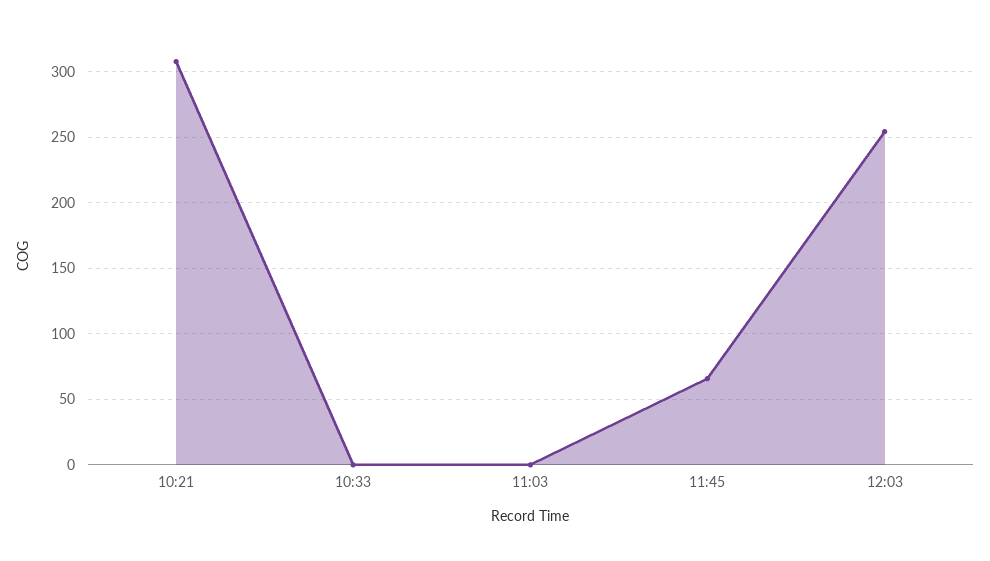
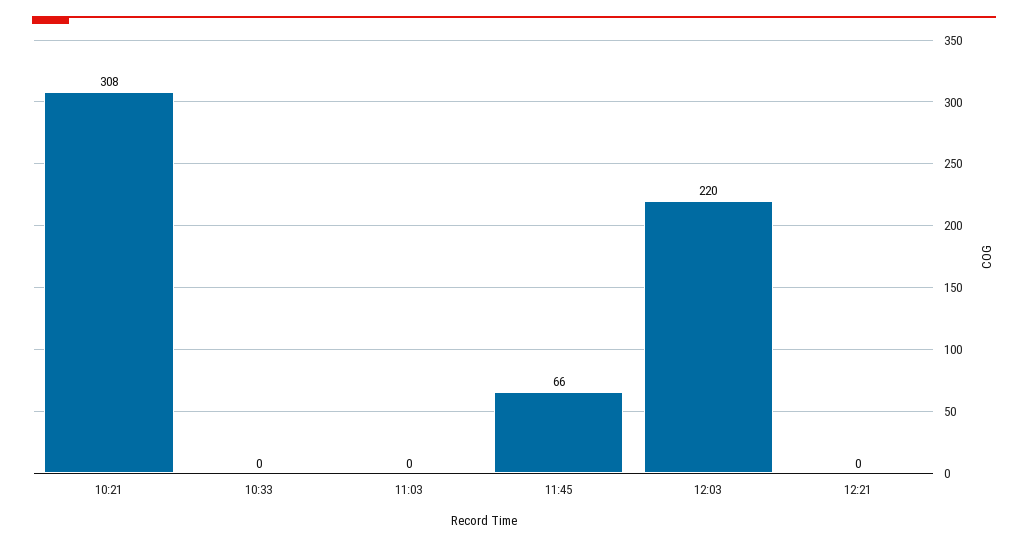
12:03: 255 -> 220
12:21: none -> 0

